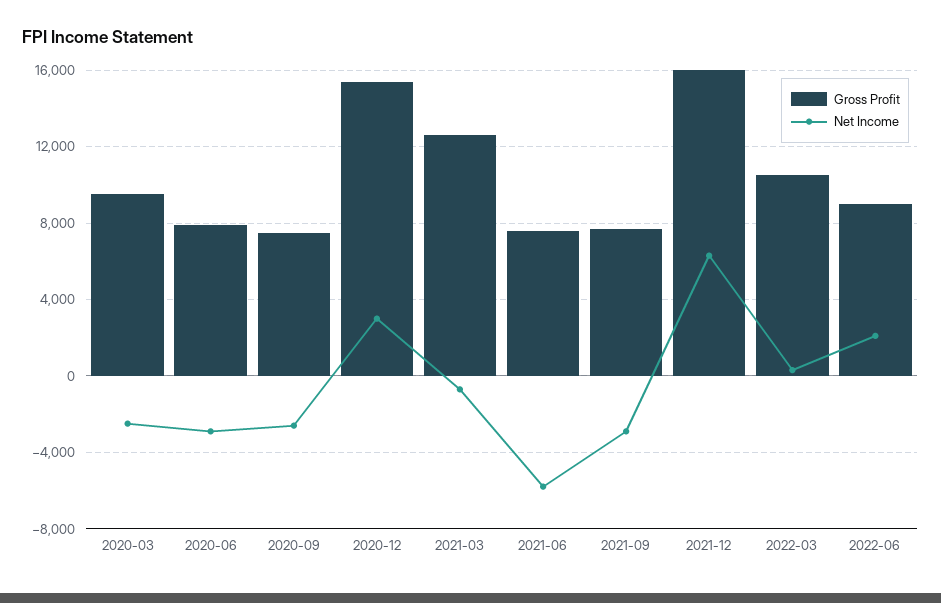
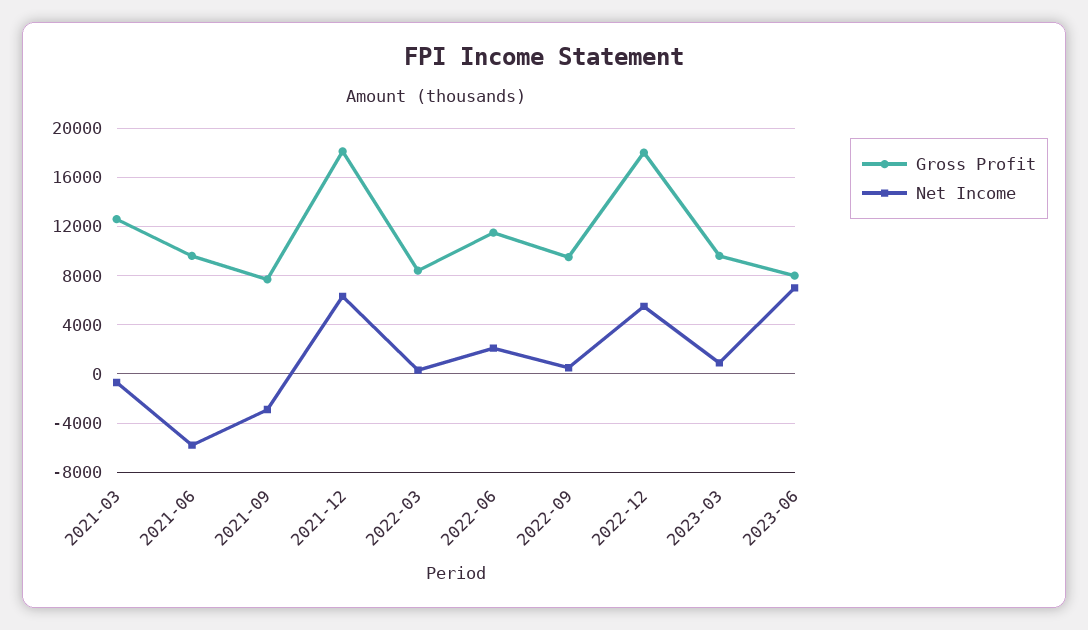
Gross Profit, 2020-03: 9500 -> none
Net Income, 2020-03: -2500 -> none
Gross Profit, 2020-06: 8000 -> none
Net Income, 2020-06: -3000 -> none
Gross Profit, 2020-09: 7500 -> none
Net Income, 2020-09: -2500 -> none
Gross Profit, 2020-12: 15500 -> none
Net Income, 2020-12: 3000 -> none
Gross Profit, 2021-06: 7500 -> 9500
Gross Profit, 2021-12: 16000 -> 18000
Gross Profit, 2022-03: 10500 -> 8500
Gross Profit, 2022-06: 9000 -> 11500
Gross Profit, 2022-09: none -> 9500
Net Income, 2022-09: none -> 500
Gross Profit, 2022-12: none -> 18000
Net Income, 2022-12: none -> 5500
Gross Profit, 2023-03: none -> 9500
Net Income, 2023-03: none -> 1000
Gross Profit, 2023-06: none -> 8000
Net Income, 2023-06: none -> 7000

